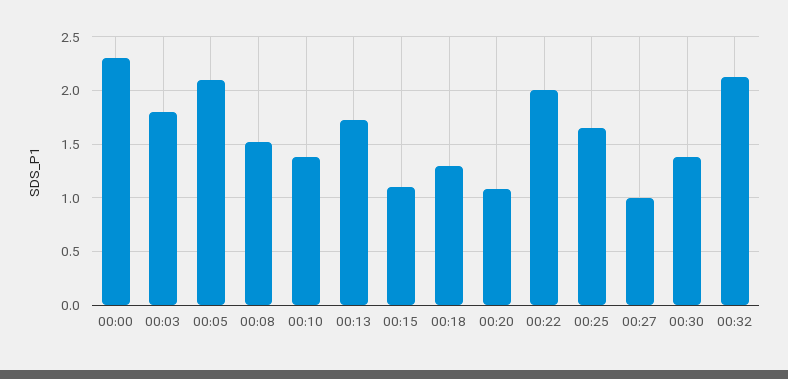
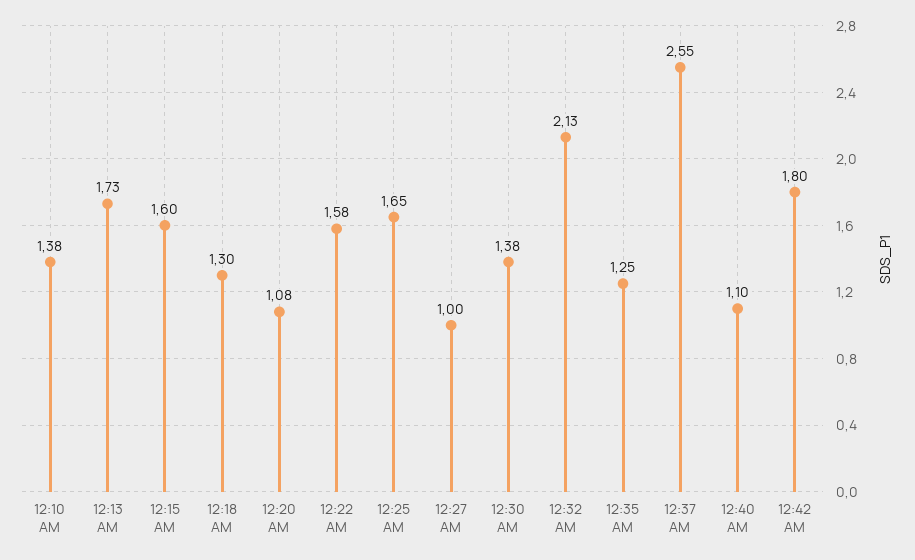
00:00: 2.3 -> none
00:03: 1.8 -> none
00:05: 2.1 -> none
00:08: 1.5 -> none
00:15: 1.1 -> 1.6
00:22: 2 -> 1.58
12:35 AM: none -> 1.25
12:37 AM: none -> 2.55
12:40 AM: none -> 1.1
12:42 AM: none -> 1.8

